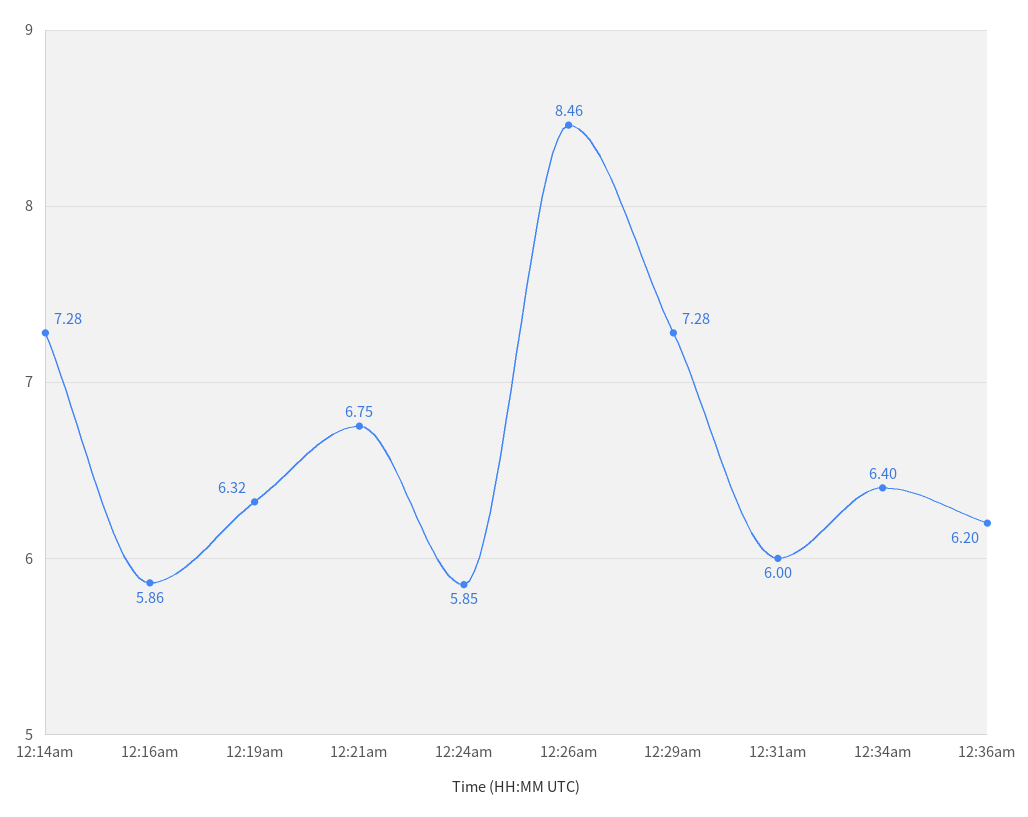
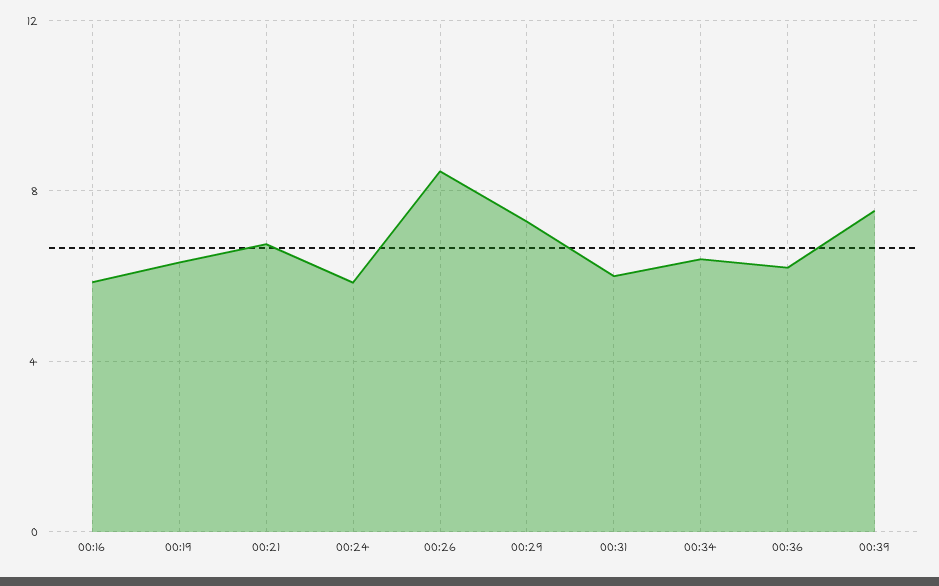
12:14am: 7.28 -> none
00:39: none -> 7.5

